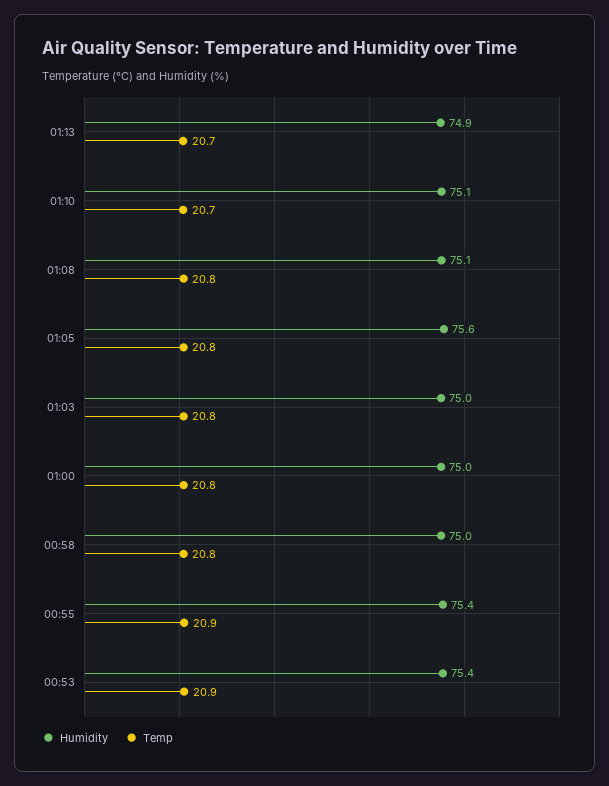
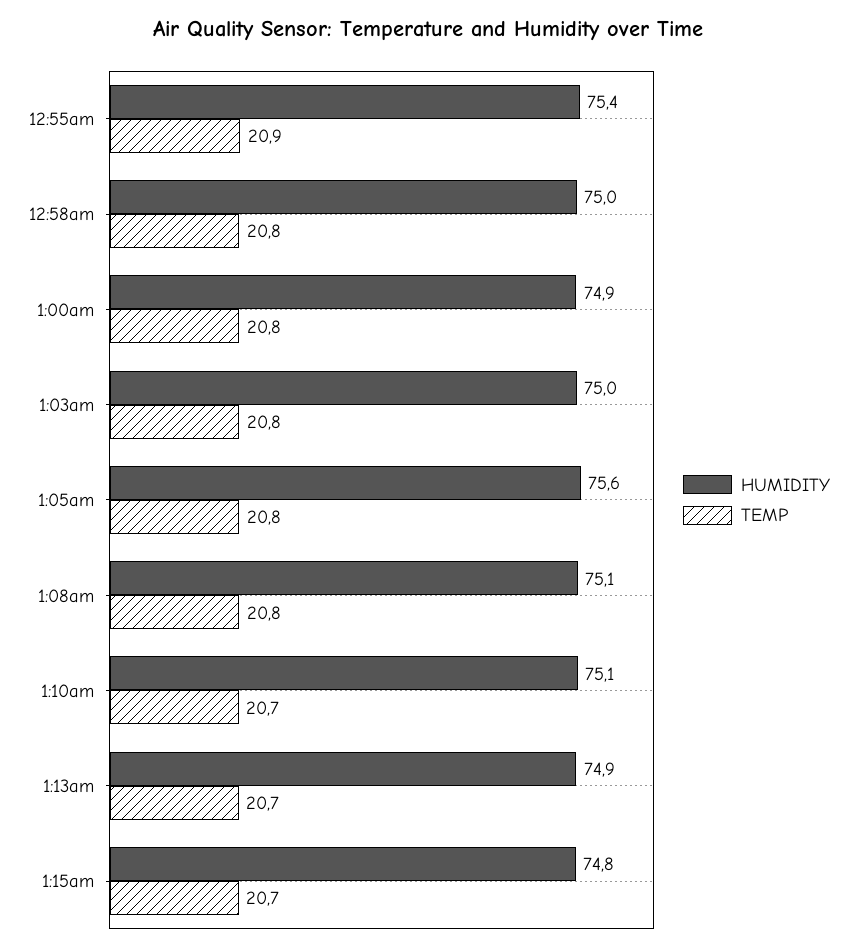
Humidity, 01:00: 75 -> 74.9
Humidity, 00:53: 75.4 -> none
Temp, 00:53: 20.9 -> none
Humidity, 1:15am: none -> 74.8
Temp, 1:15am: none -> 20.7

